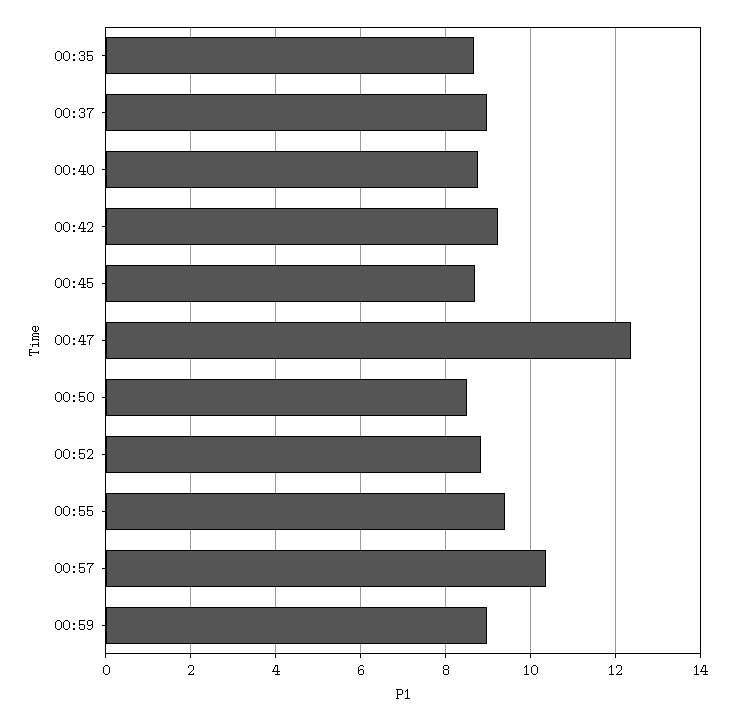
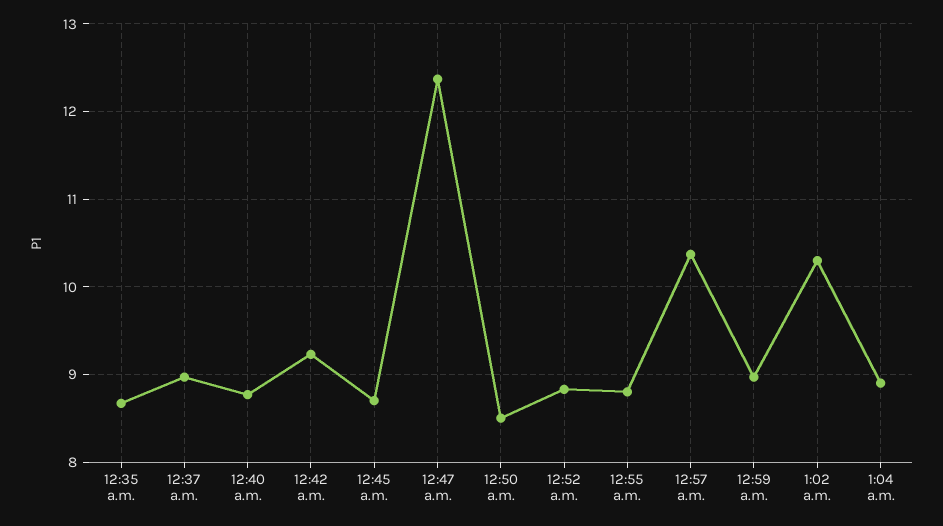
00:55: 9.4 -> 8.8
1:02 a.m.: none -> 10.3
1:04 a.m.: none -> 8.9

